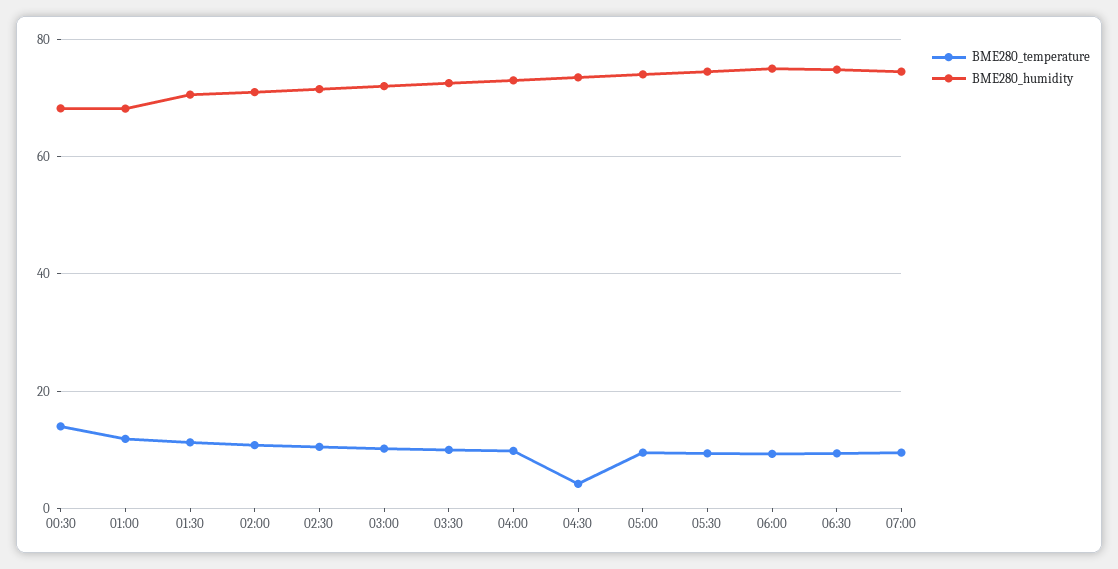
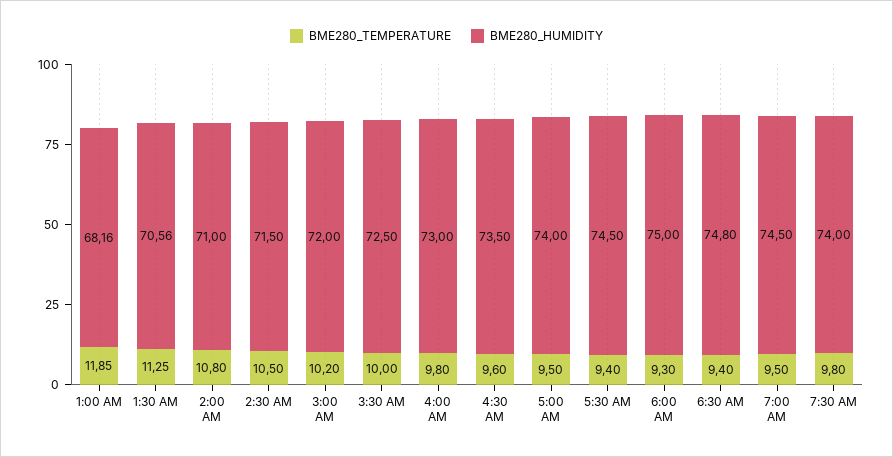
BME280_temperature, 00:30: 14 -> none
BME280_humidity, 00:30: 68 -> none
BME280_temperature, 04:30: 4 -> 9.6
BME280_temperature, 7:30 AM: none -> 9.8
BME280_humidity, 7:30 AM: none -> 74

